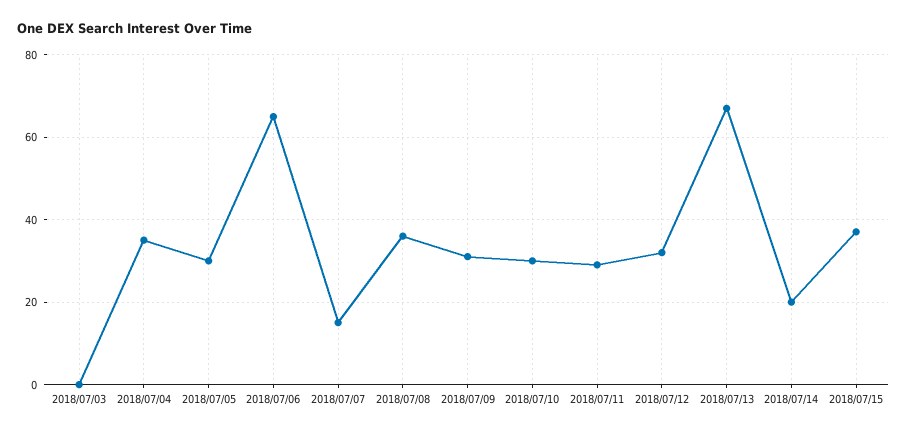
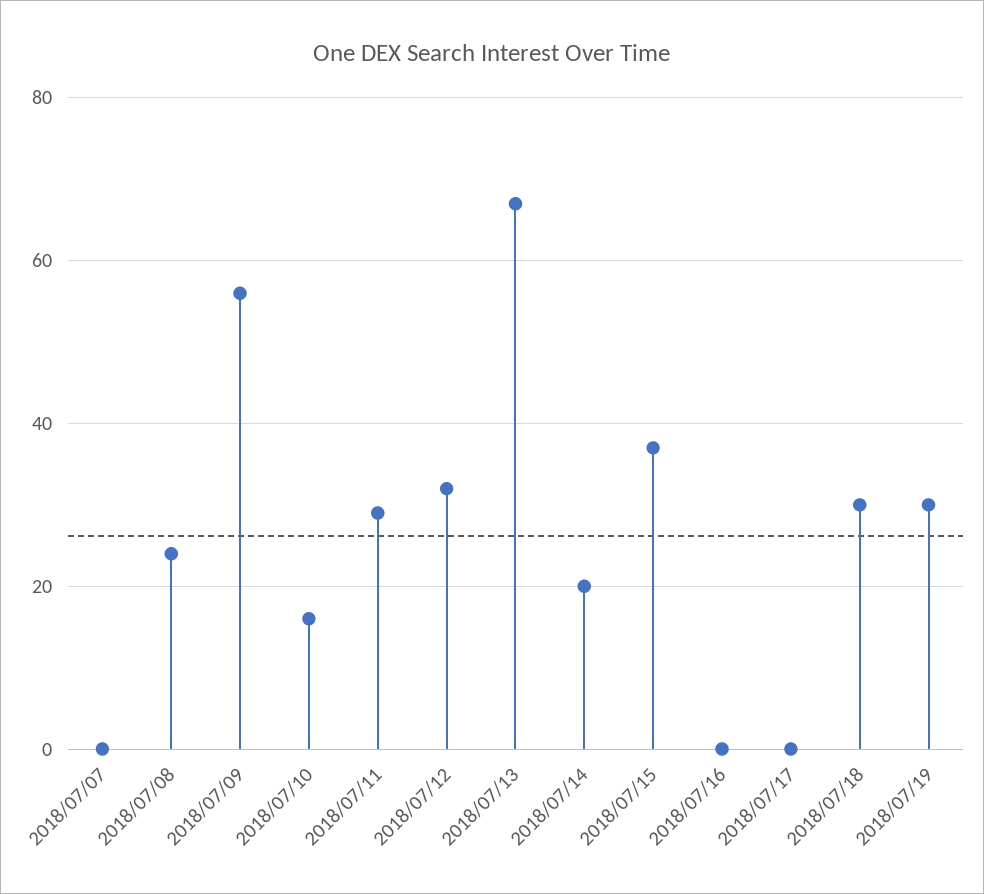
2018/07/03: 0 -> none
2018/07/04: 35 -> none
2018/07/05: 30 -> none
2018/07/06: 65 -> none
2018/07/07: 15 -> 0
2018/07/08: 35 -> 25
2018/07/09: 30 -> 55
2018/07/10: 30 -> 15
2018/07/16: none -> 0
2018/07/17: none -> 0
2018/07/18: none -> 30
2018/07/19: none -> 30

